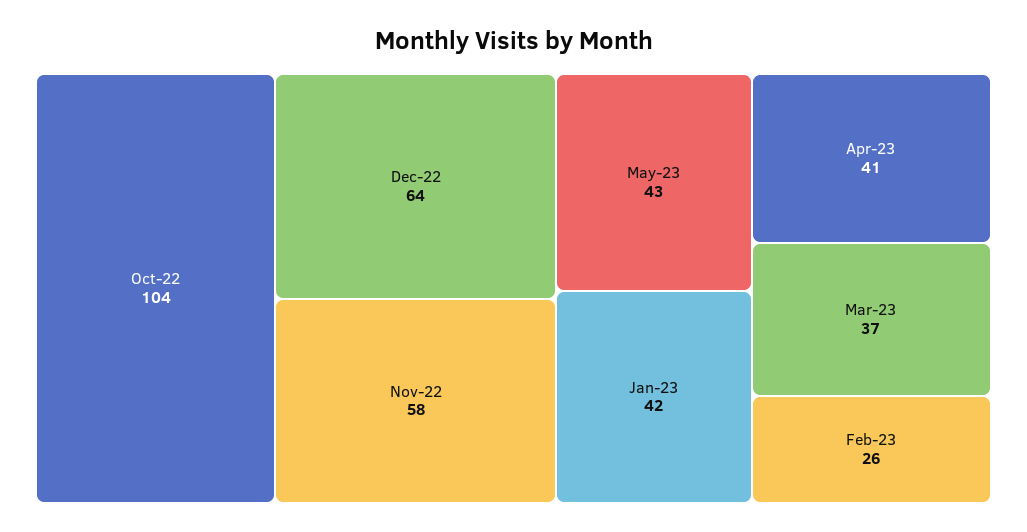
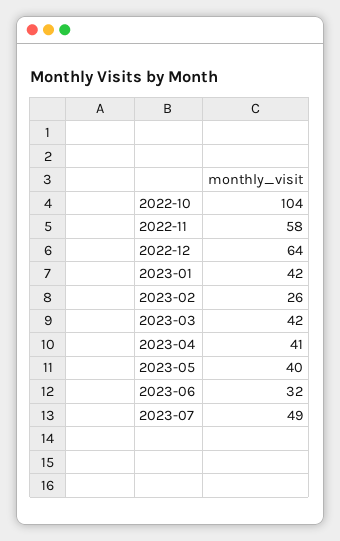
May-23: 43 -> 40
Mar-23: 37 -> 42
2023-06: none -> 32
2023-07: none -> 49

